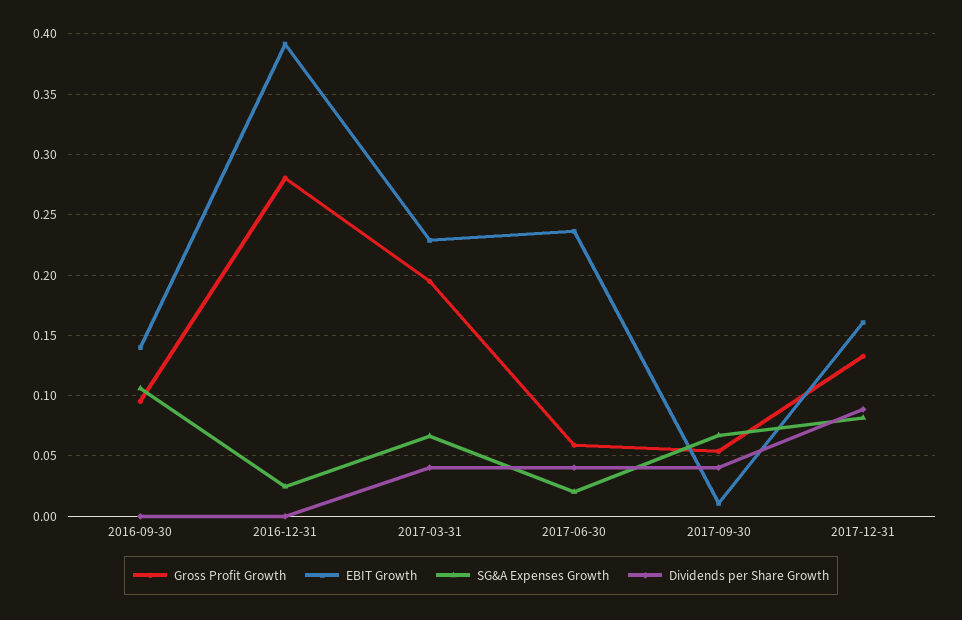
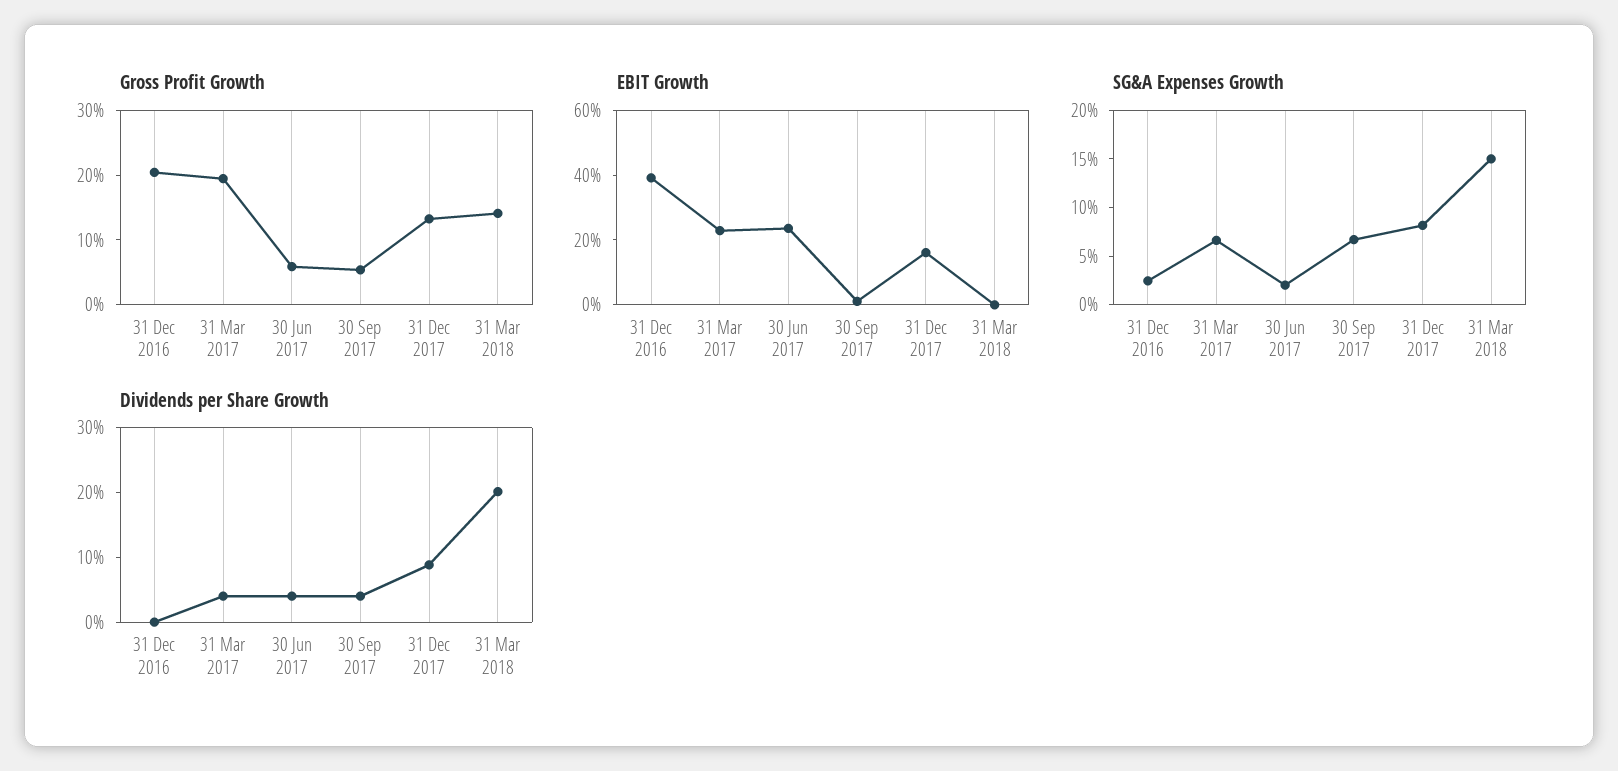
Gross Profit Growth, 2016-09-30: 0.095 -> none
EBIT Growth, 2016-09-30: 0.14 -> none
SG&A Expenses Growth, 2016-09-30: 0.105 -> none
Dividends per Share Growth, 2016-09-30: 0 -> none
Gross Profit Growth, 2016-12-31: 0.28 -> 0.2
Gross Profit Growth, 31 Mar 2018: none -> 0.14
EBIT Growth, 31 Mar 2018: none -> 0
SG&A Expenses Growth, 31 Mar 2018: none -> 0.15
Dividends per Share Growth, 31 Mar 2018: none -> 0.2

